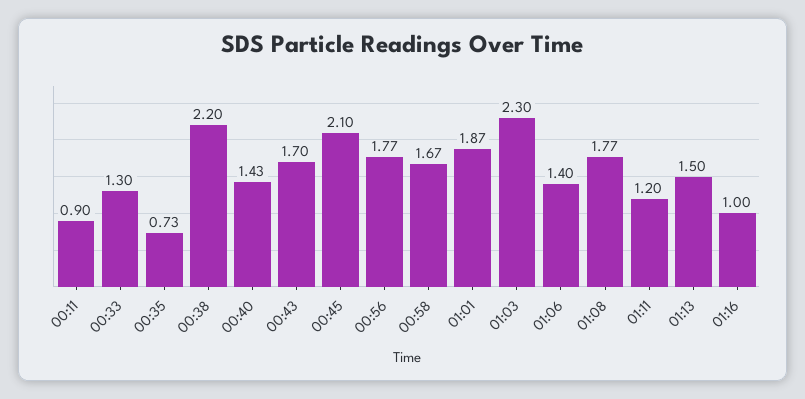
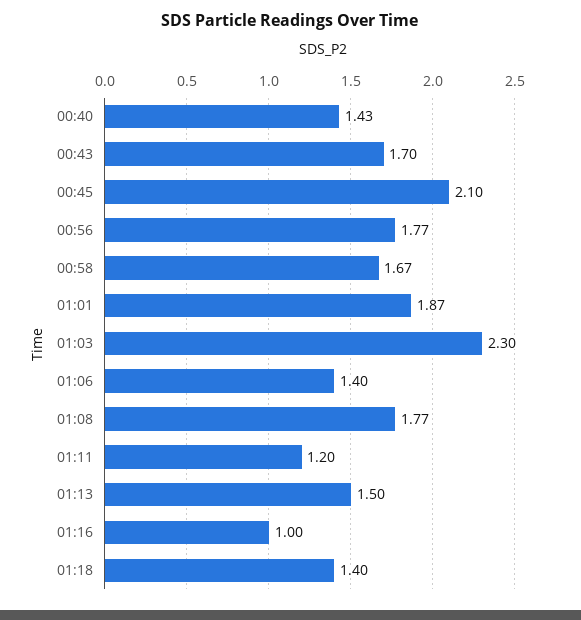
00:11: 0.9 -> none
00:33: 1.3 -> none
00:35: 0.73 -> none
00:38: 2.2 -> none
01:18: none -> 1.4

